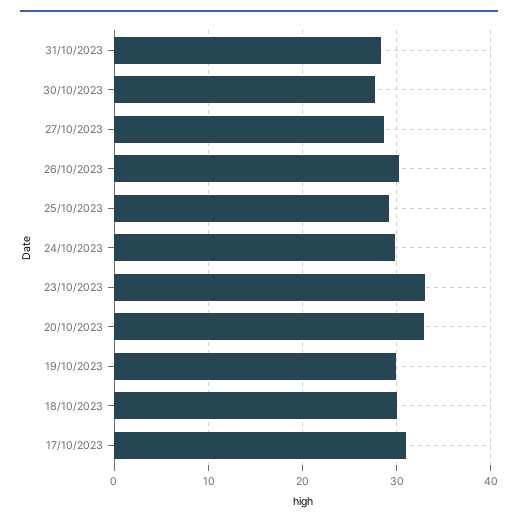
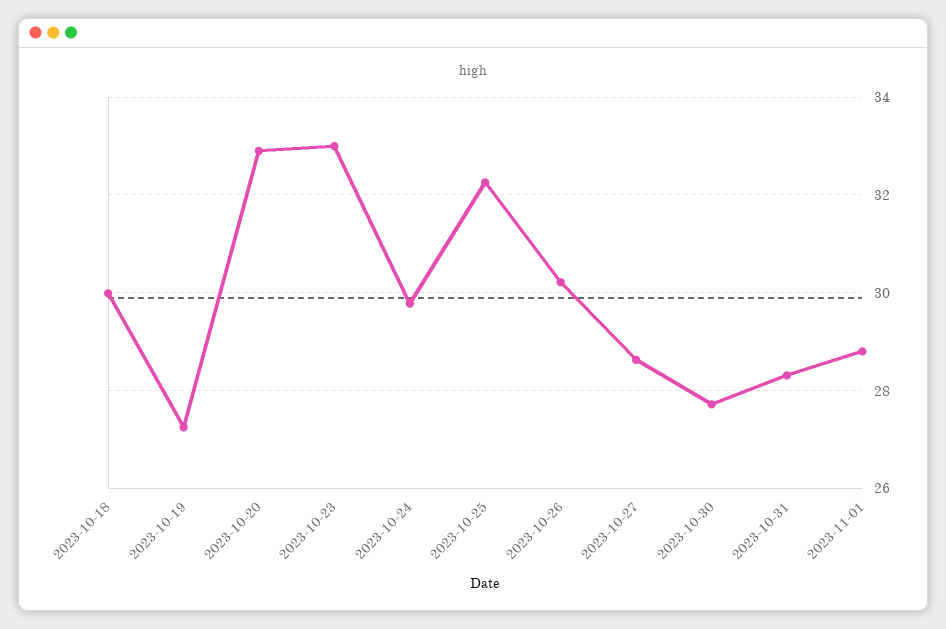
25/10/2023: 29 -> 32.2
19/10/2023: 30 -> 27.2
17/10/2023: 31 -> none
2023-11-01: none -> 28.8

